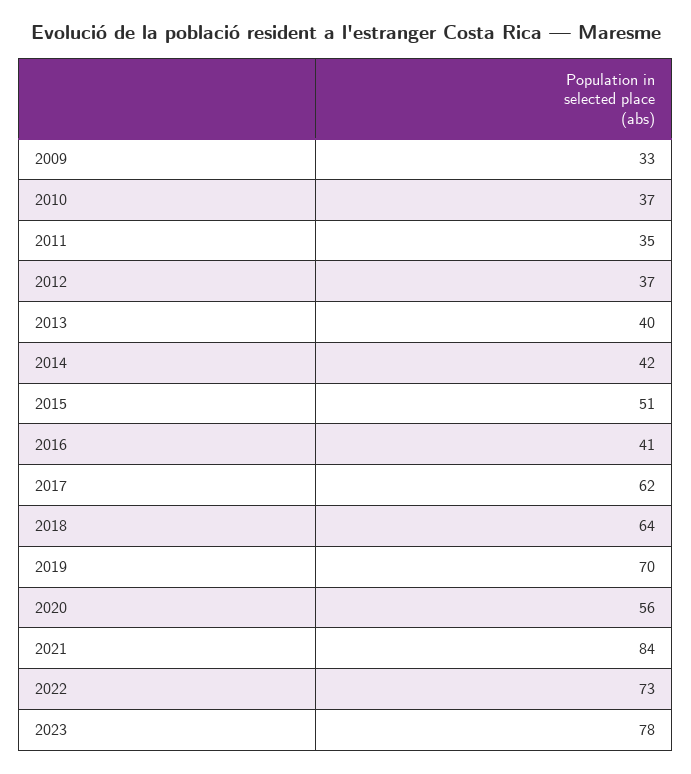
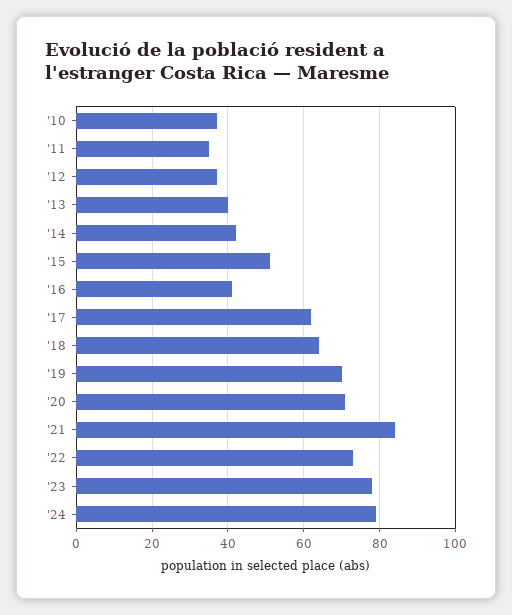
2009: 33 -> none
2020: 56 -> 70
'24: none -> 80

